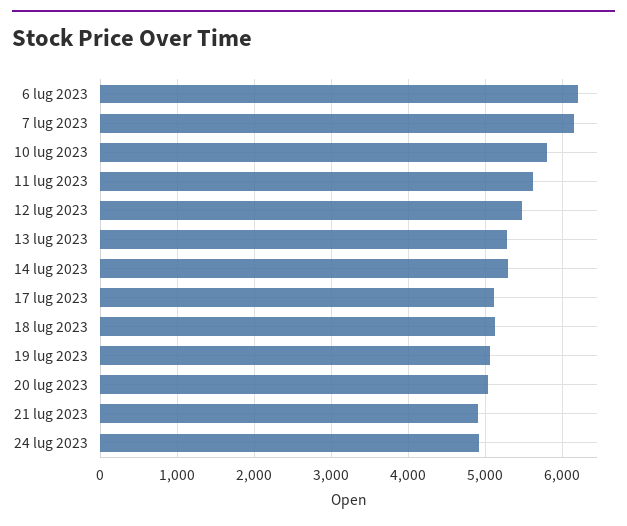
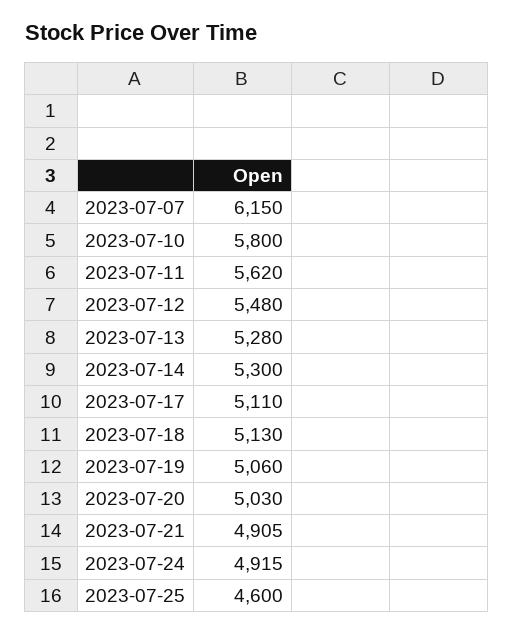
6 lug 2023: 6200 -> none
2023-07-25: none -> 4600

